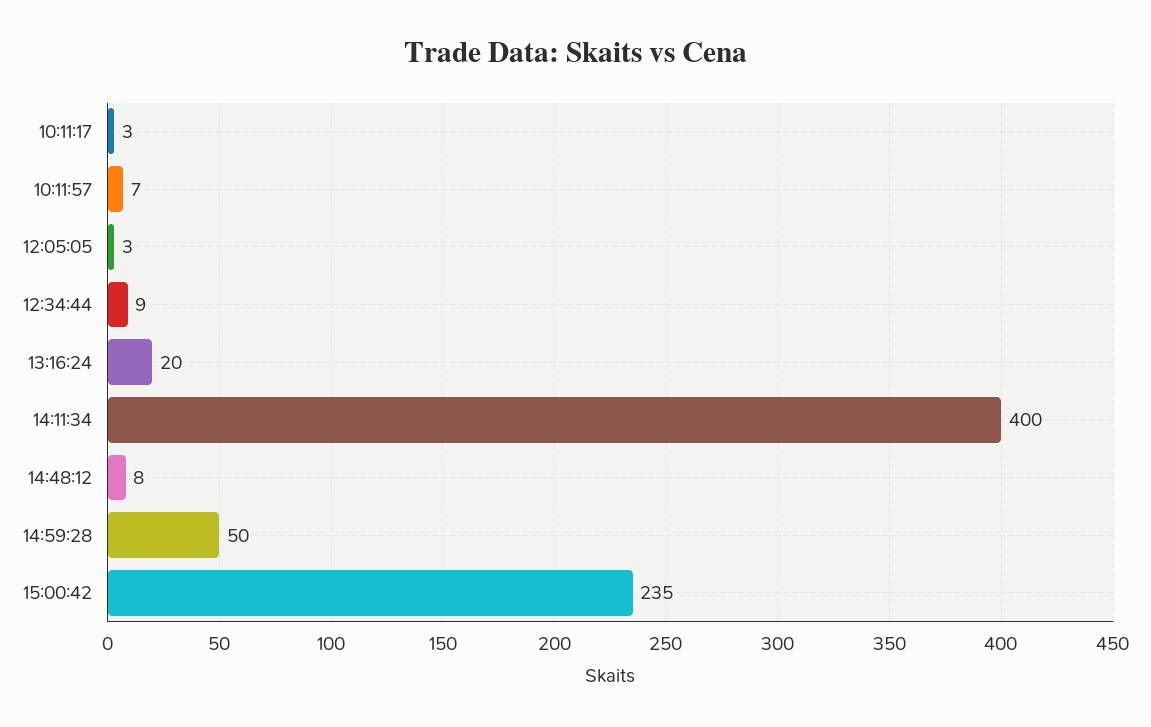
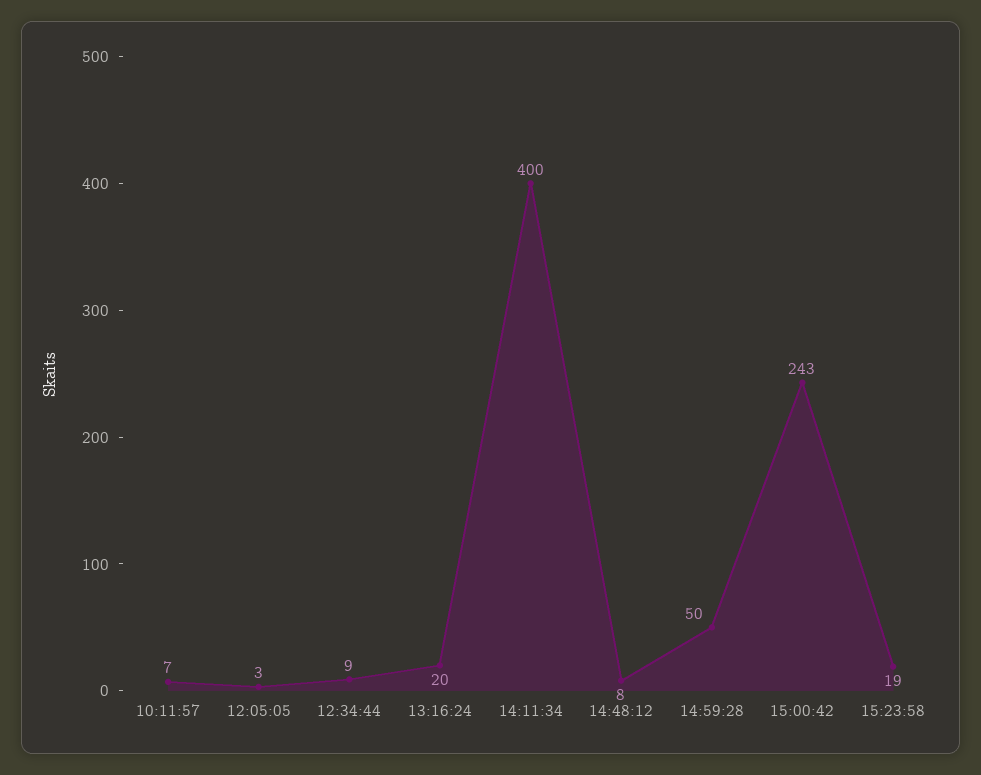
10:11:17: 3 -> none
15:00:42: 235 -> 243
15:23:58: none -> 19

